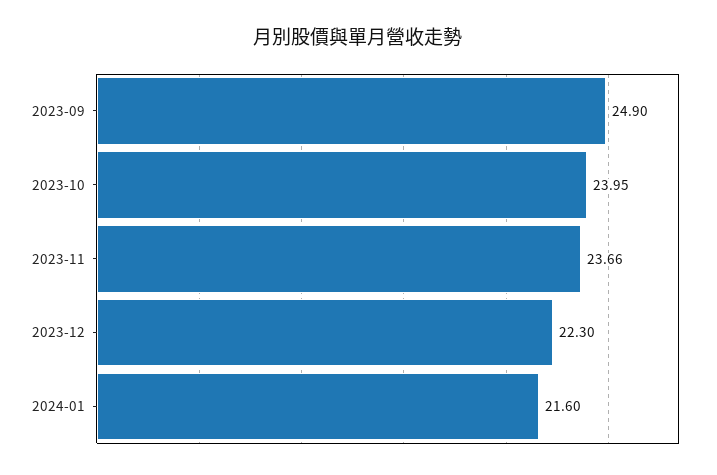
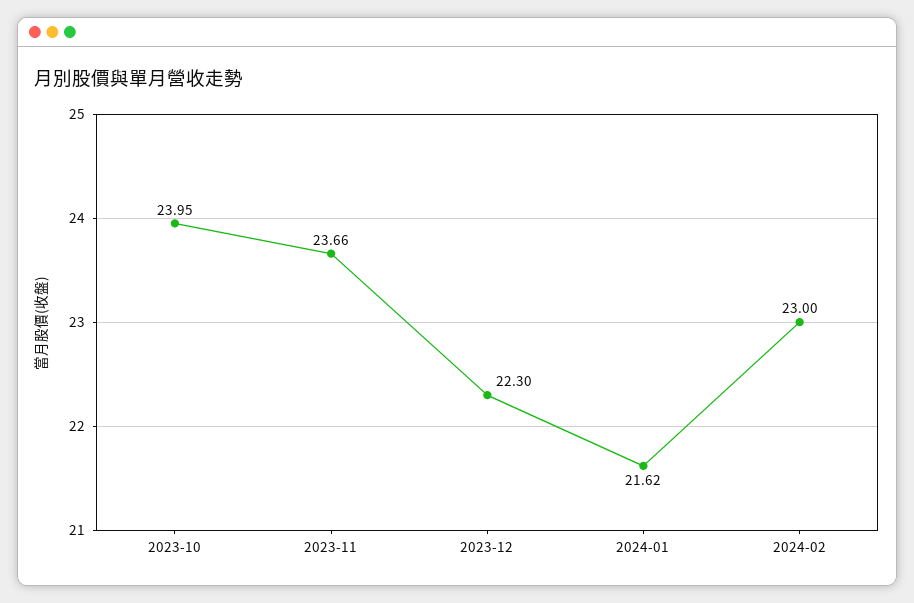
2023-09: 24.9 -> none
2024-01: 21.6 -> 21.62
2024-02: none -> 23

